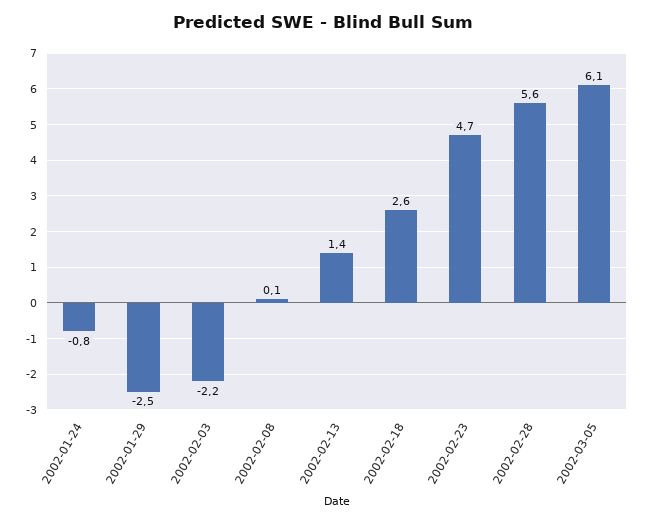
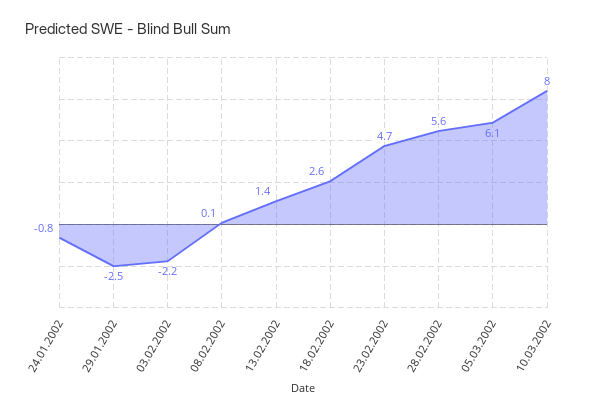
10.03.2002: none -> 8

